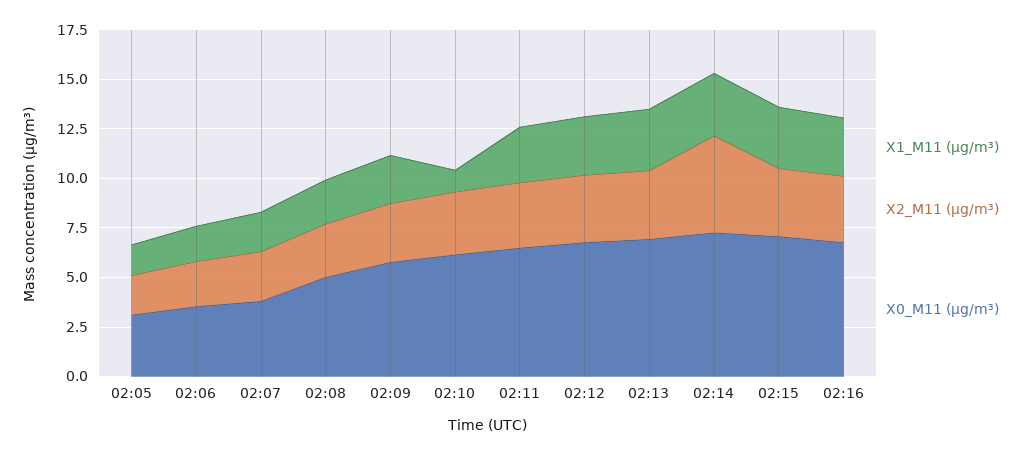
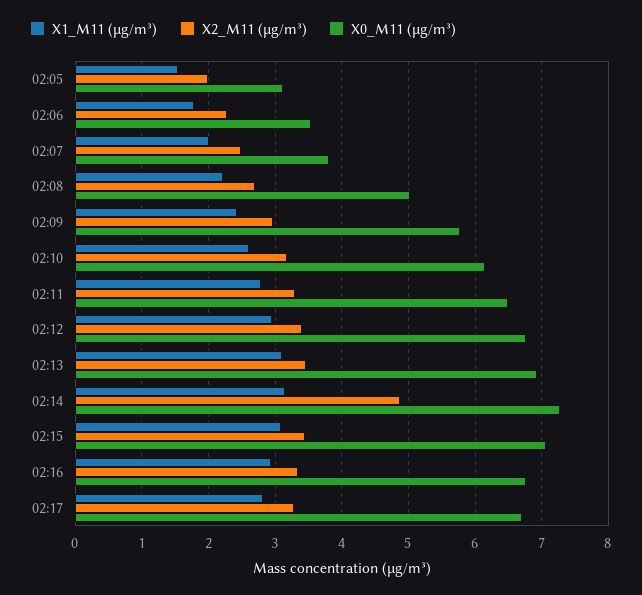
X1_M11 (μg/m³), 02:10: 1 -> 2.6
X1_M11 (μg/m³), 02:17: none -> 2.8
X2_M11 (μg/m³), 02:17: none -> 3.3
X0_M11 (μg/m³), 02:17: none -> 6.7

